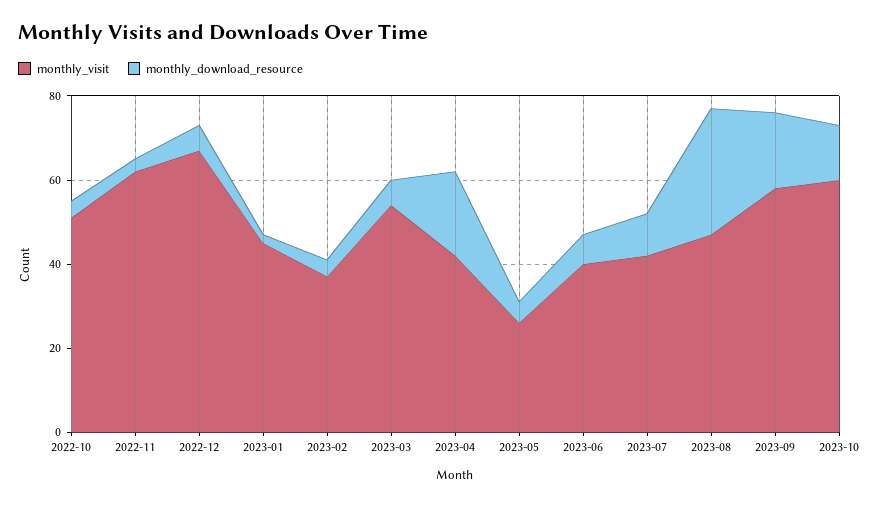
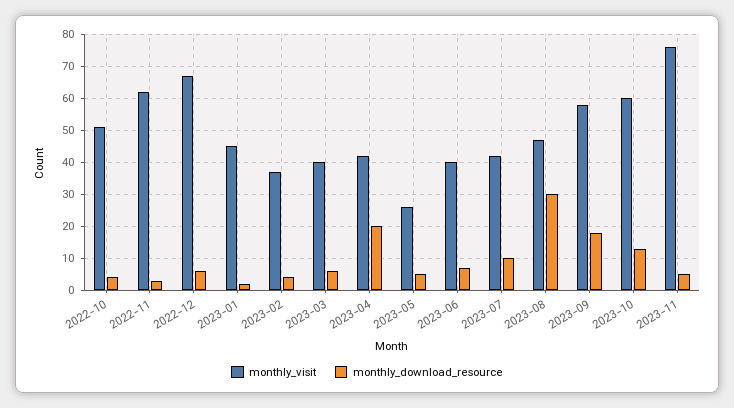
monthly_visit, 2023-03: 55 -> 40
monthly_visit, 2023-11: none -> 75
monthly_download_resource, 2023-11: none -> 5

